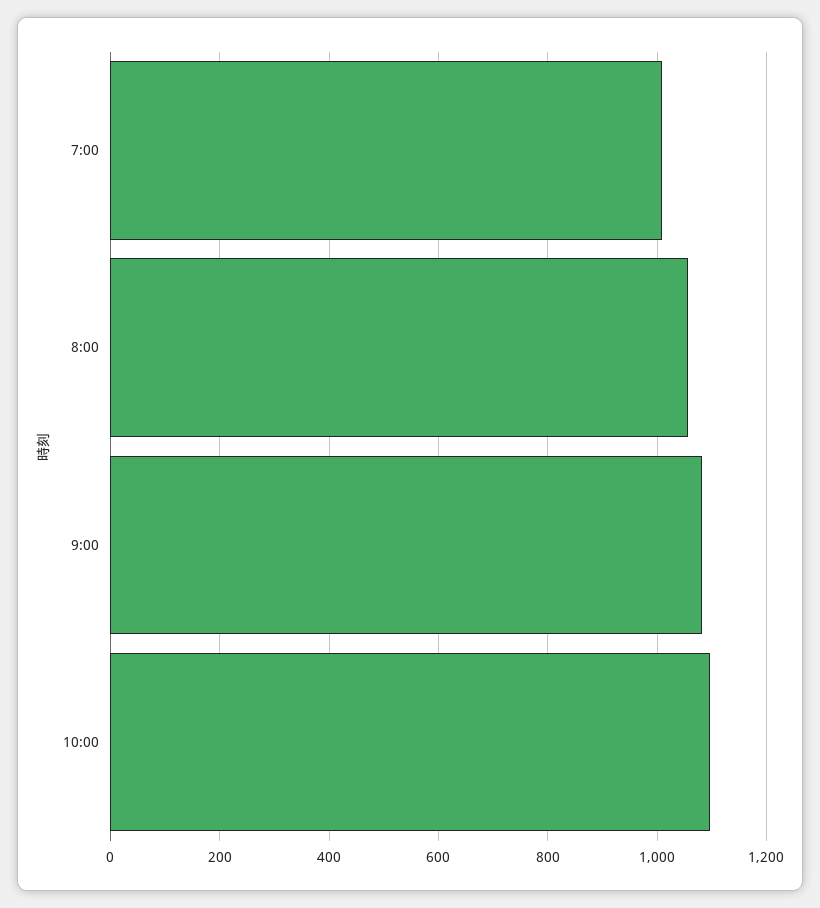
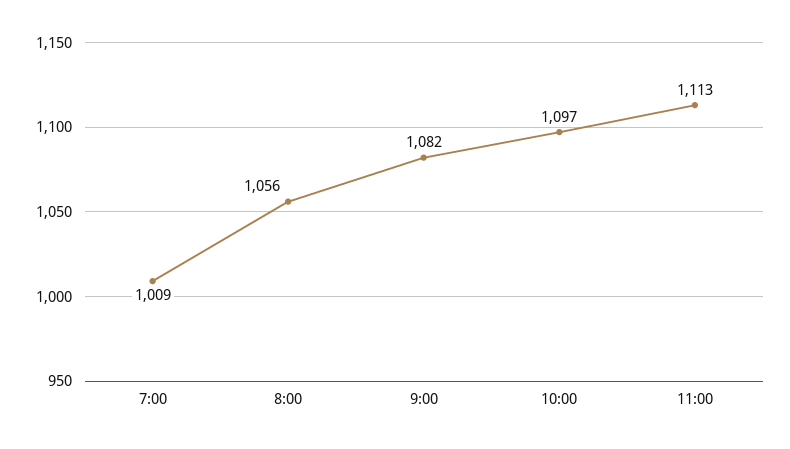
11:00: none -> 1113

